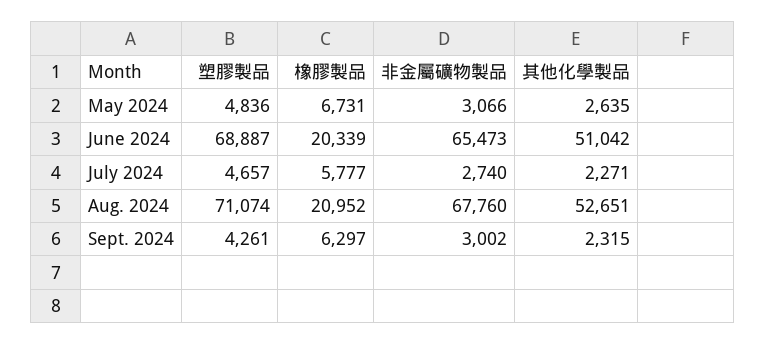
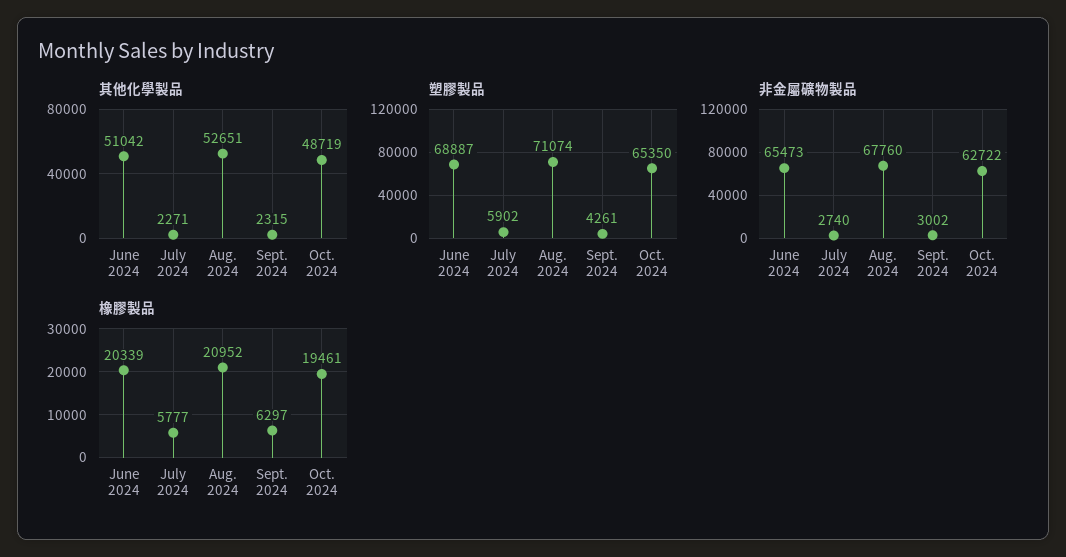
塑膠製品, May 2024: 4836 -> none
橡膠製品, May 2024: 6731 -> none
非金屬礦物製品, May 2024: 3066 -> none
其他化學製品, May 2024: 2635 -> none
塑膠製品, July 2024: 4657 -> 5902
其他化學製品, Oct. 2024: none -> 48719
塑膠製品, Oct. 2024: none -> 65350
非金屬礦物製品, Oct. 2024: none -> 62722
橡膠製品, Oct. 2024: none -> 19461

